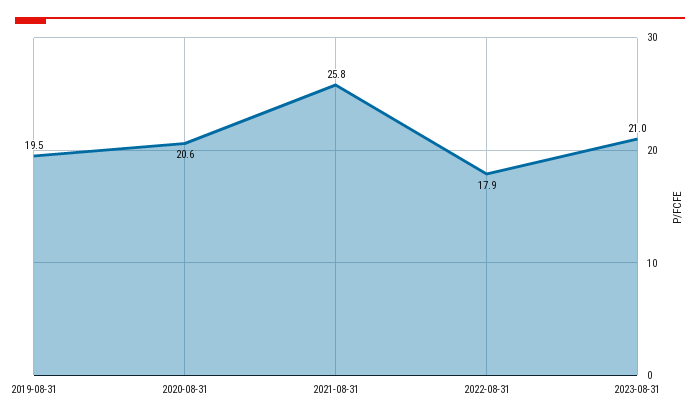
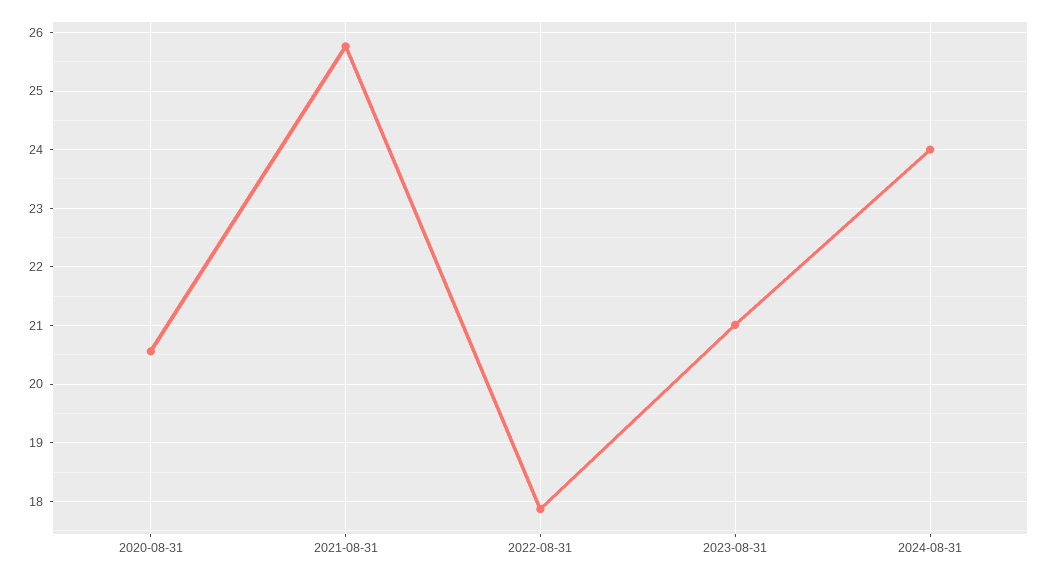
2019-08-31: 19.5 -> none
2024-08-31: none -> 24

